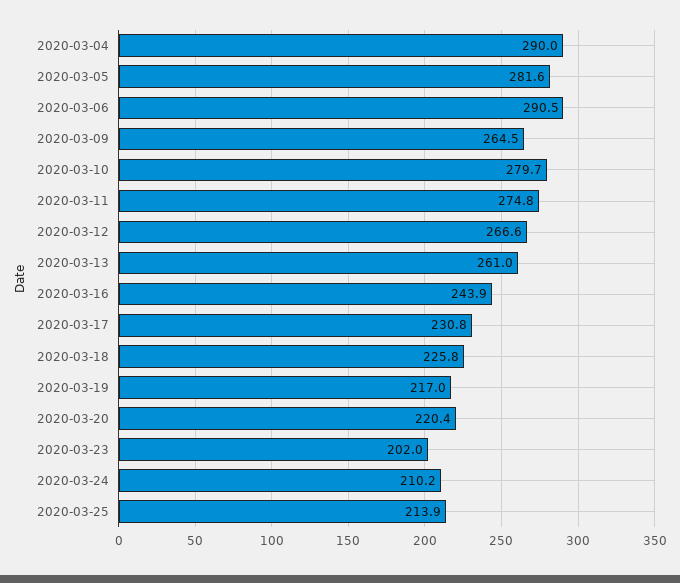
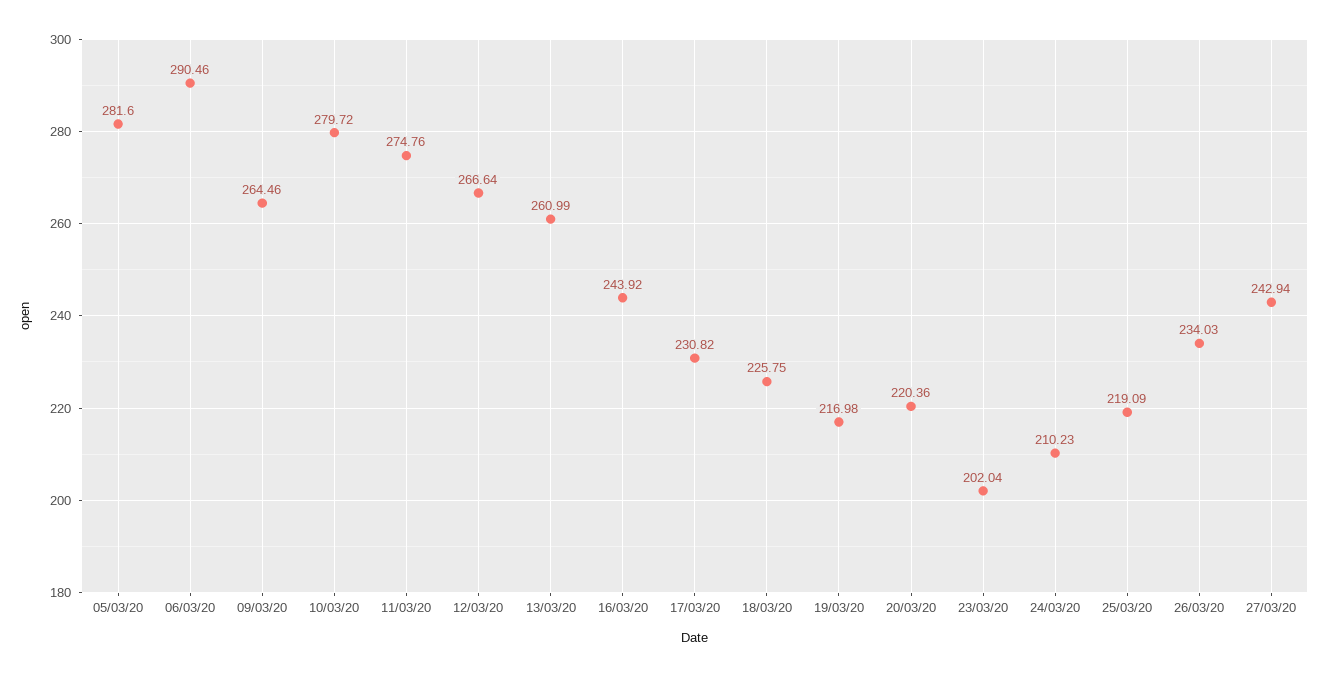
2020-03-04: 290 -> none
2020-03-25: 213.9 -> 219.09
26/03/20: none -> 234.03
27/03/20: none -> 242.94

